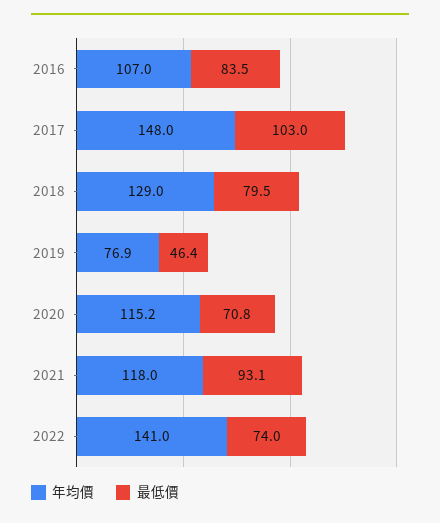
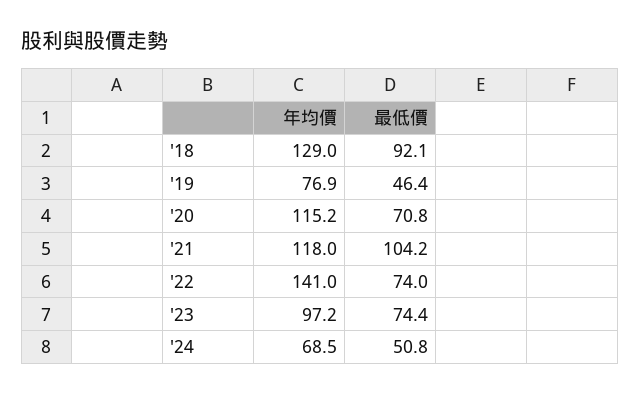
年均價, 2016: 107 -> none
最低價, 2016: 83.5 -> none
年均價, 2017: 148 -> none
最低價, 2017: 103 -> none
最低價, 2018: 79.5 -> 92.1
最低價, 2021: 93.1 -> 104.2
年均價, '23: none -> 97.2
最低價, '23: none -> 74.4
年均價, '24: none -> 68.5
最低價, '24: none -> 50.8

